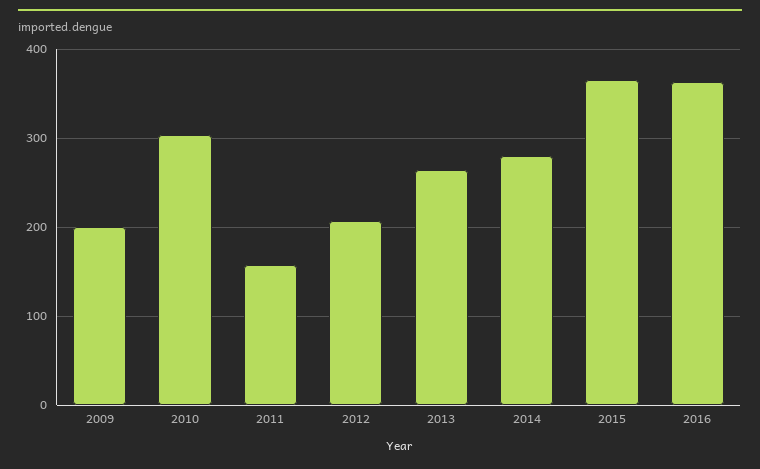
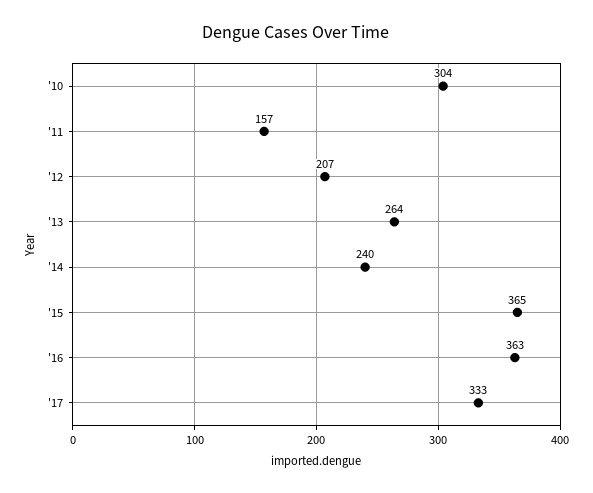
2009: 200 -> none
2014: 280 -> 240
'17: none -> 333

